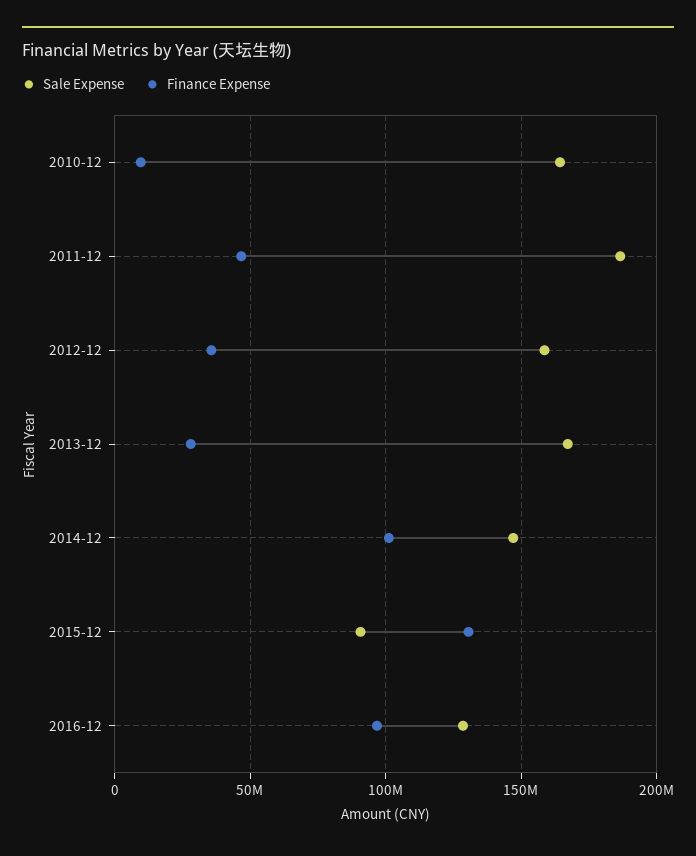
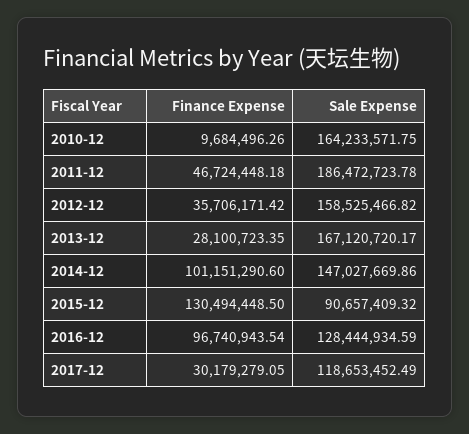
Finance Expense, 2017-12: none -> 30179279.05
Sale Expense, 2017-12: none -> 118653452.49

